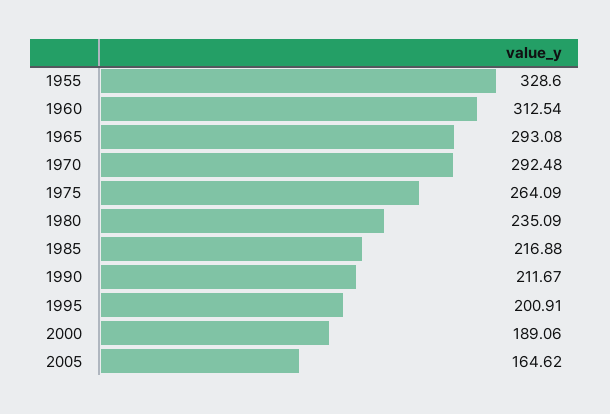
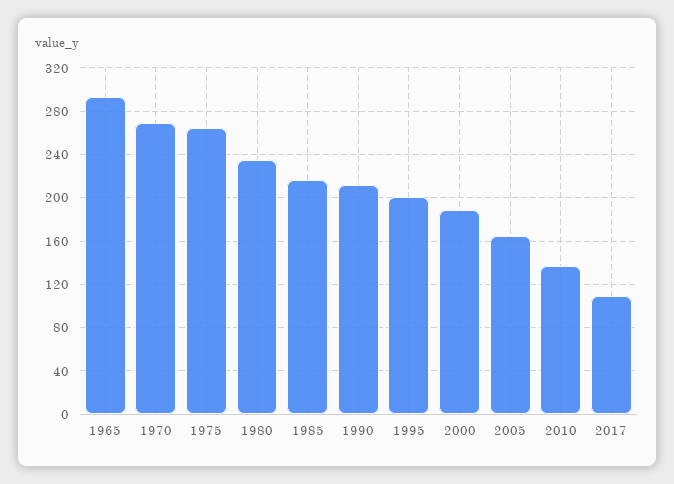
1955: 328.6 -> none
1960: 312.54 -> none
1970: 292.48 -> 270
2010: none -> 140
2017: none -> 110

